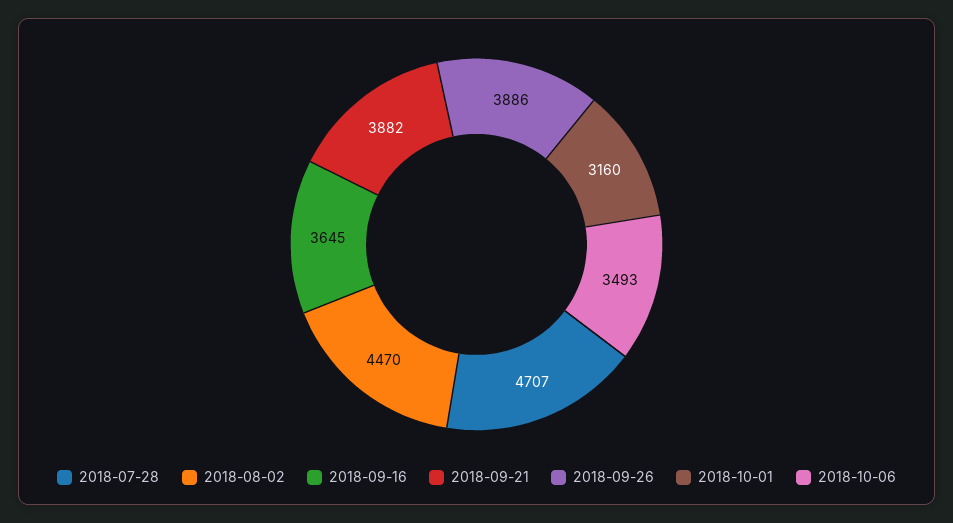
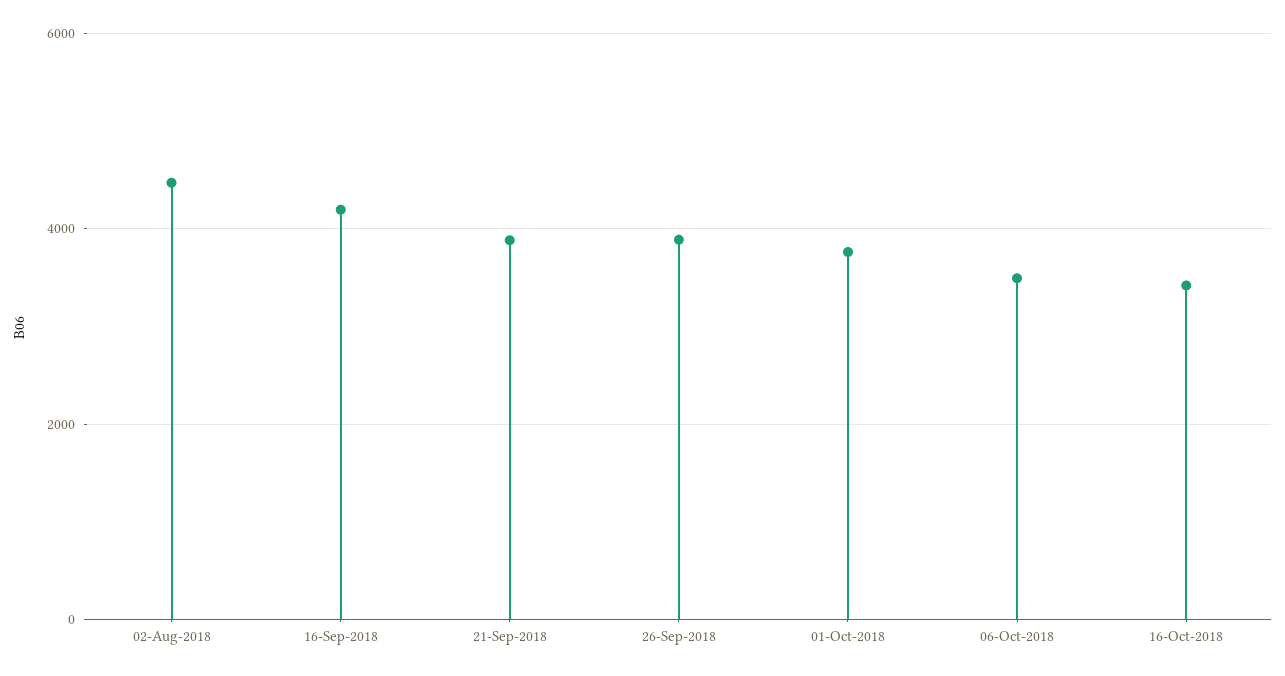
2018-07-28: 4707 -> none
2018-09-16: 3645 -> 4200
2018-10-01: 3160 -> 3800
16-Oct-2018: none -> 3400

